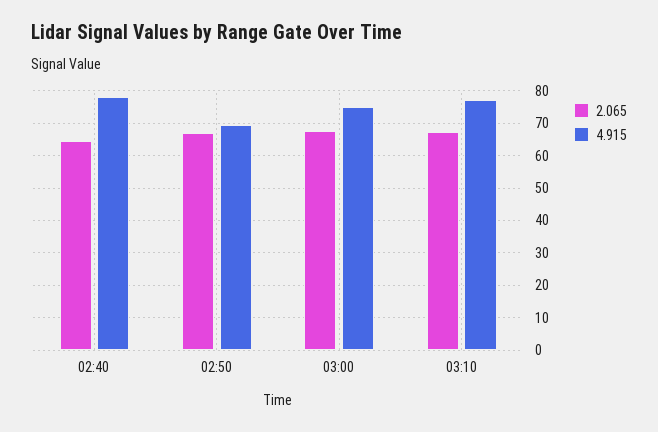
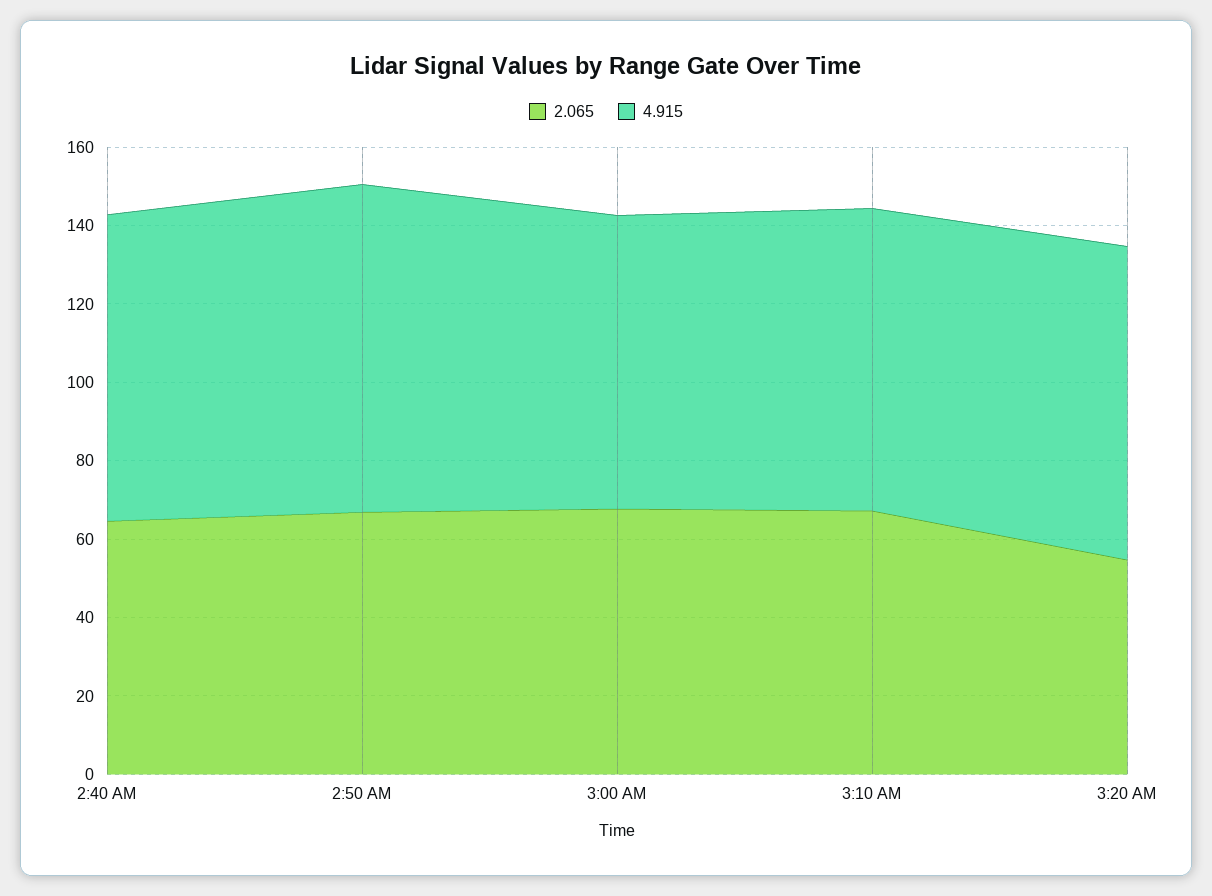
4.915, 02:50: 70 -> 85
2.065, 3:20 AM: none -> 55
4.915, 3:20 AM: none -> 80

